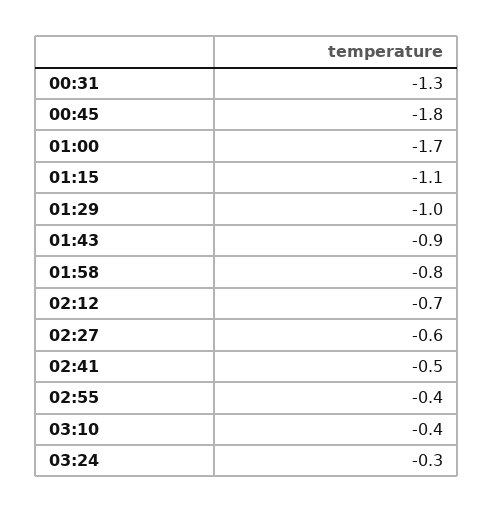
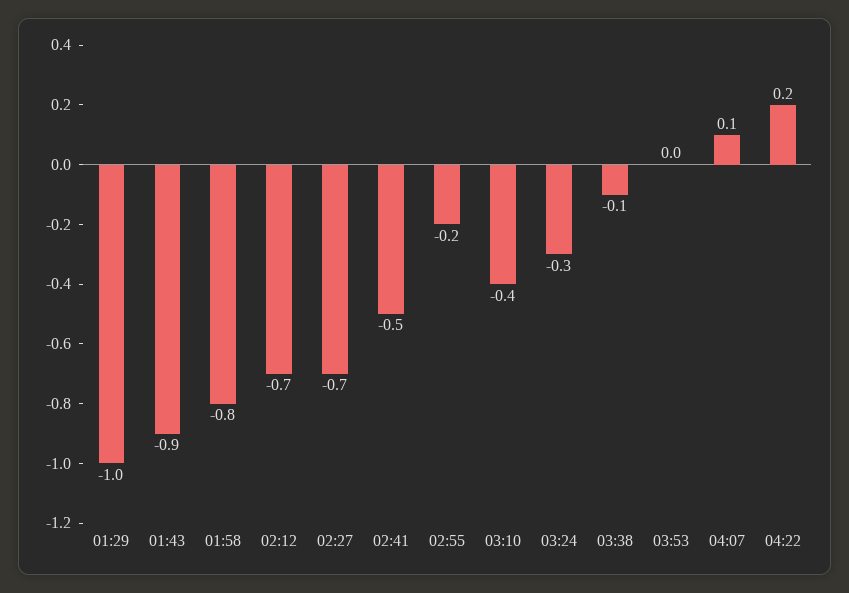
00:31: -1.3 -> none
00:45: -1.8 -> none
01:00: -1.7 -> none
01:15: -1.1 -> none
02:27: -0.6 -> -0.7
02:55: -0.4 -> -0.2
03:38: none -> -0.1
03:53: none -> 0
04:07: none -> 0.1
04:22: none -> 0.2

